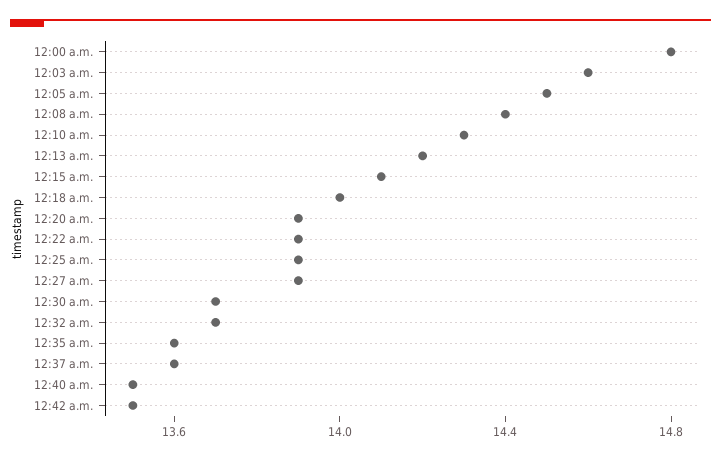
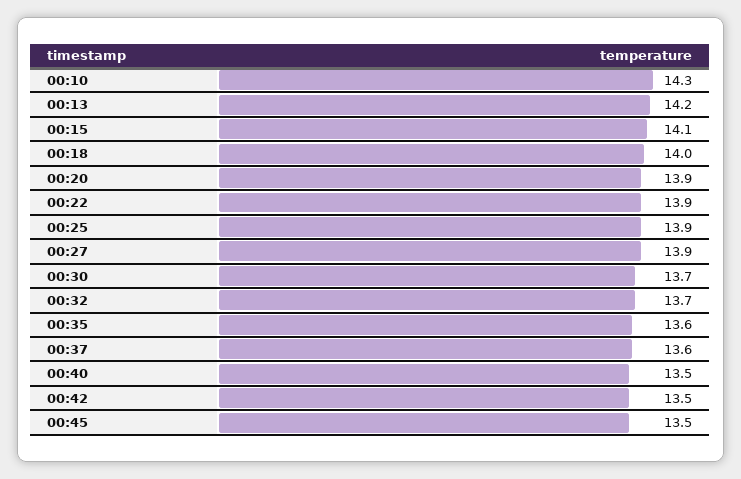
12:00 a.m.: 14.8 -> none
12:03 a.m.: 14.6 -> none
12:05 a.m.: 14.5 -> none
12:08 a.m.: 14.4 -> none
00:45: none -> 13.5

